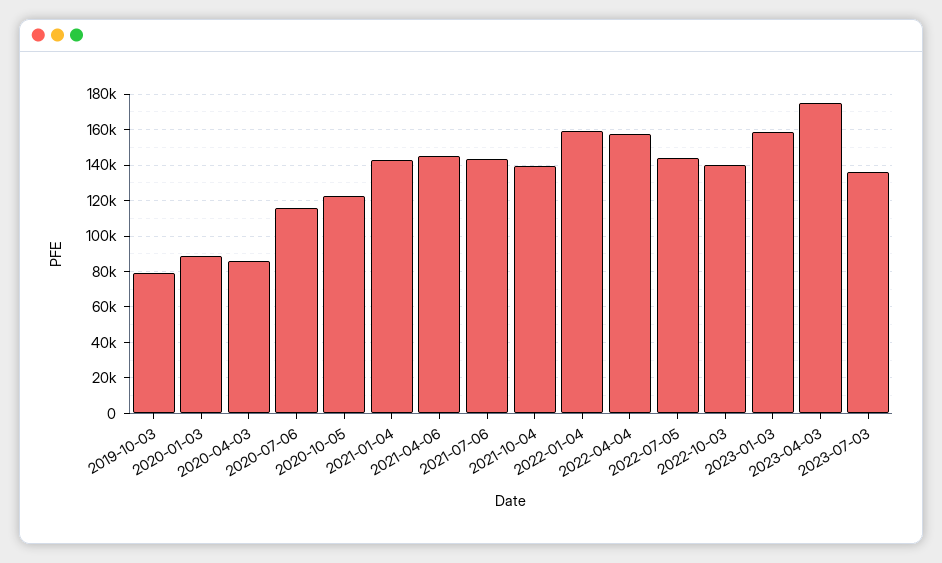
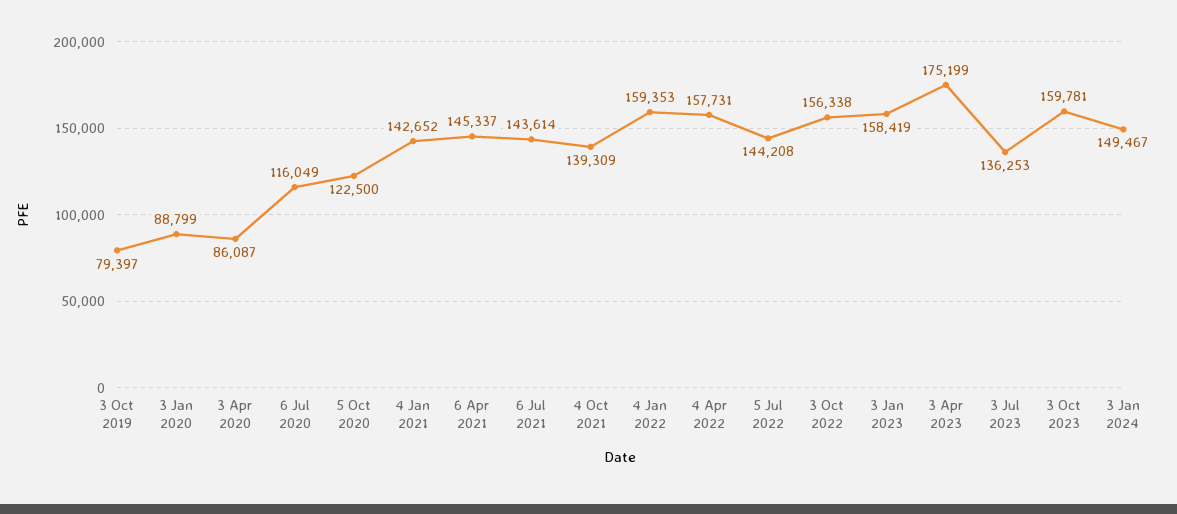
2022-10-03: 140000 -> 156338
3 Oct 2023: none -> 159781
3 Jan 2024: none -> 149467

